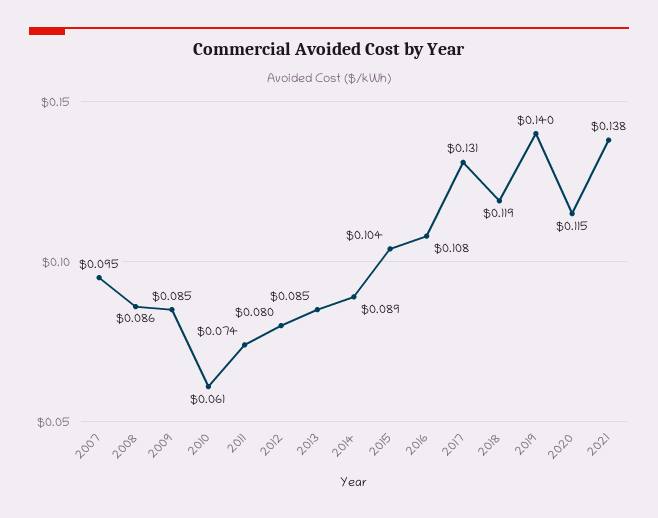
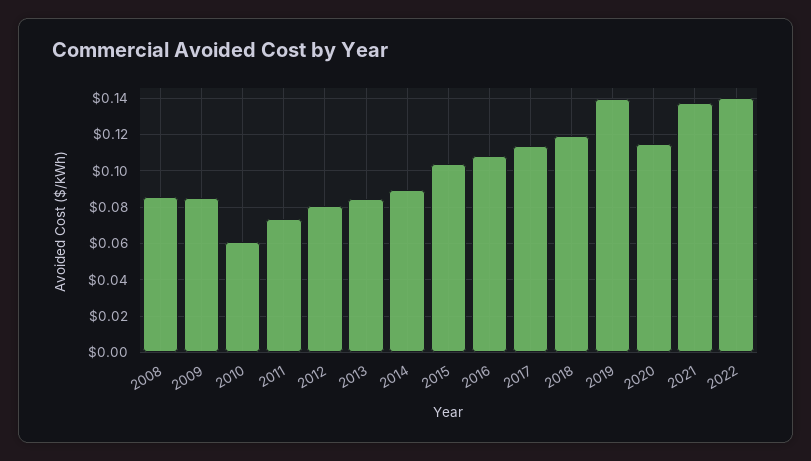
2007: 0.095 -> none
2017: 0.131 -> 0.115
2022: none -> 0.14

